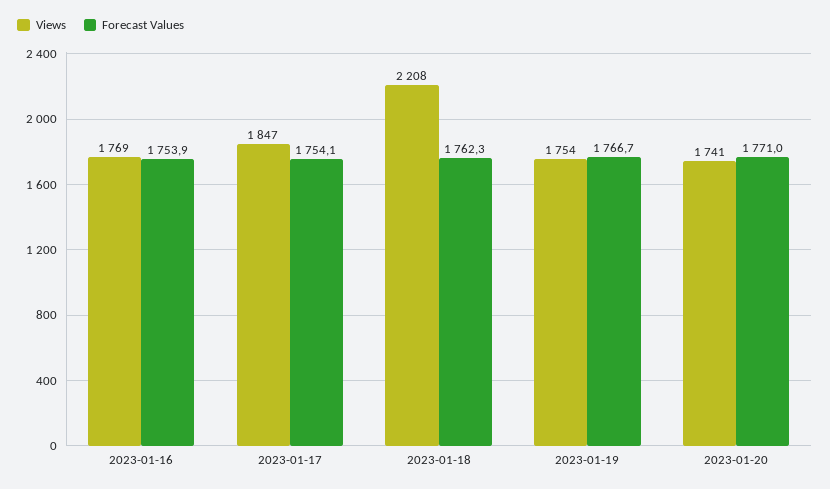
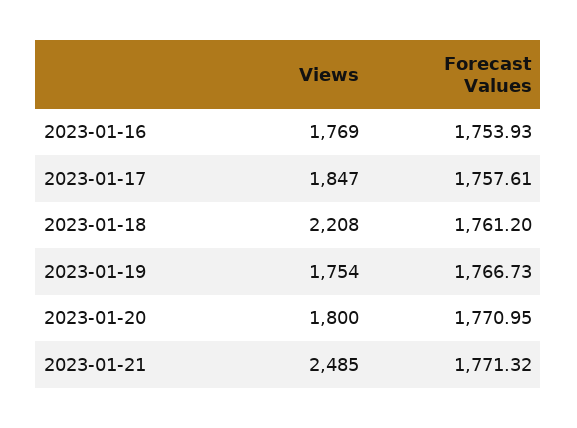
Forecast Values, 2023-01-17: 1754.1 -> 1757.61
Forecast Values, 2023-01-18: 1762.3 -> 1761.2
Views, 2023-01-20: 1741 -> 1800
Views, 2023-01-21: none -> 2485
Forecast Values, 2023-01-21: none -> 1771.32

